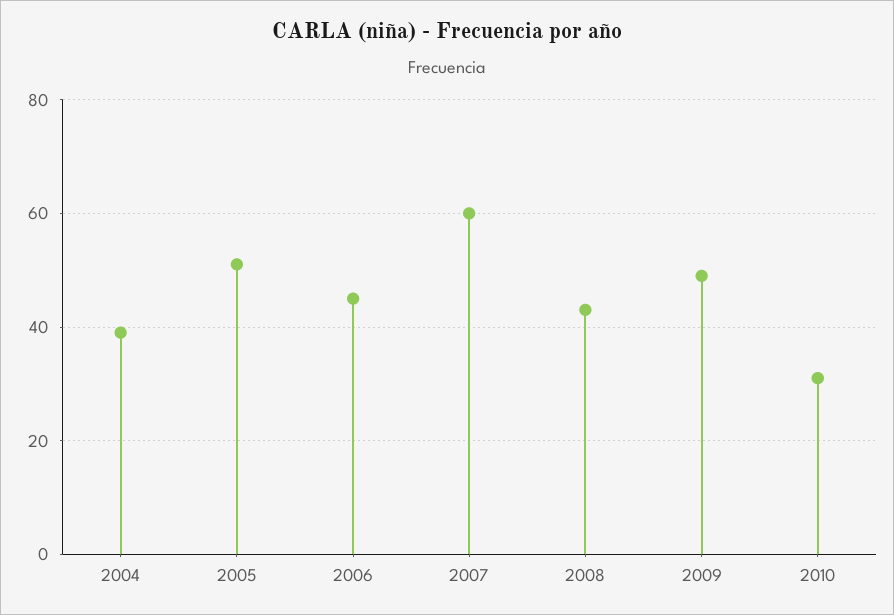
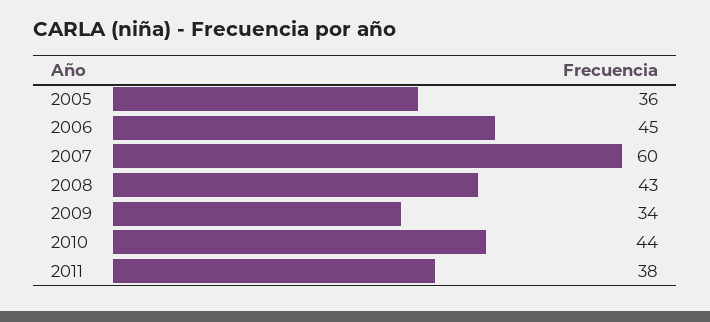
2004: 40 -> none
2005: 50 -> 36
2009: 50 -> 34
2010: 30 -> 44
2011: none -> 38

